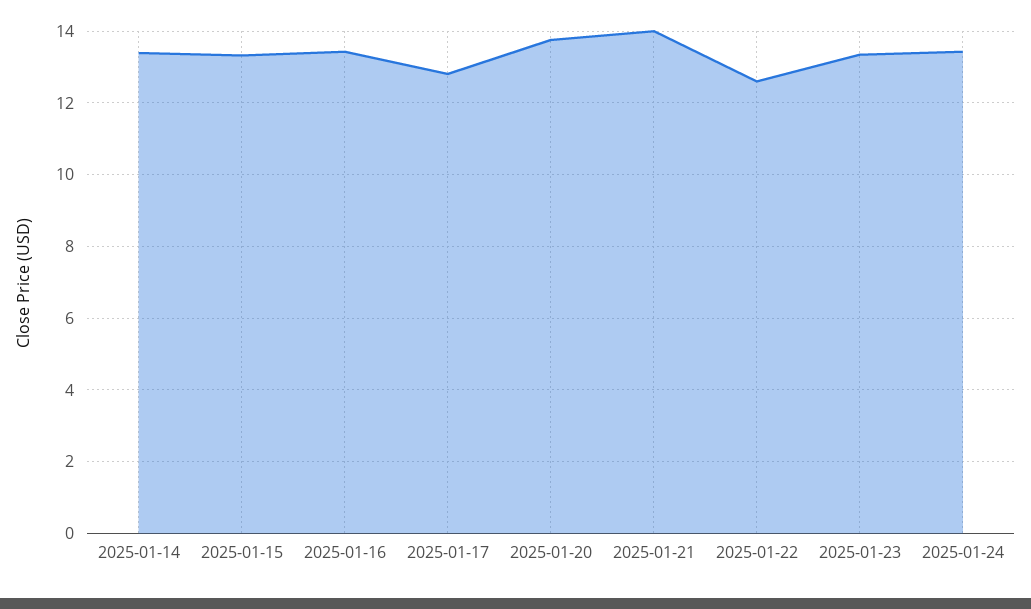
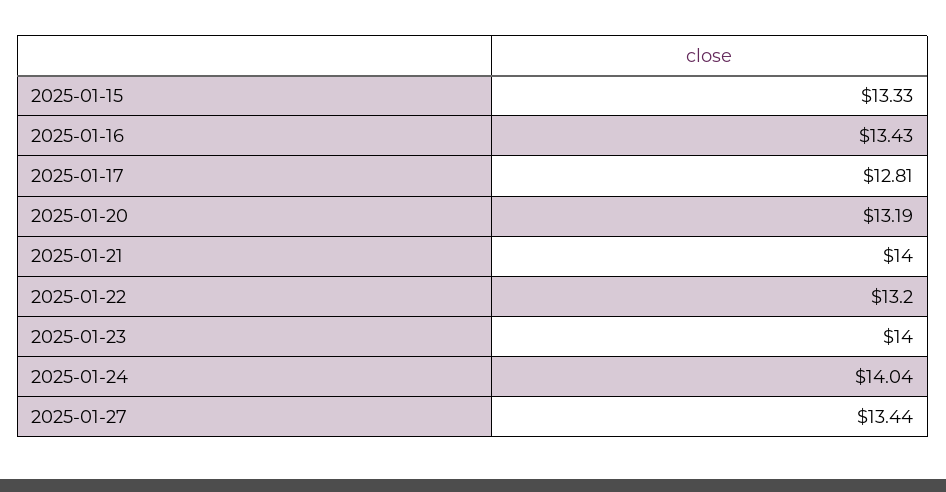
2025-01-14: 13.4 -> none
2025-01-20: 13.8 -> 13.19
2025-01-22: 12.6 -> 13.2
2025-01-23: 13.4 -> 14
2025-01-24: 13.4 -> 14.04
2025-01-27: none -> 13.44

